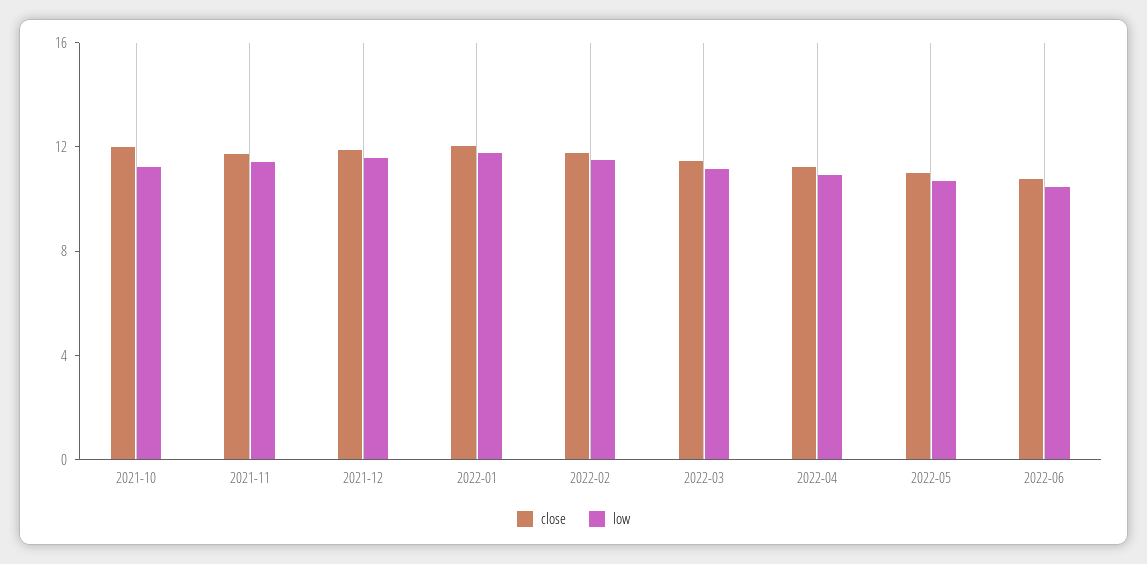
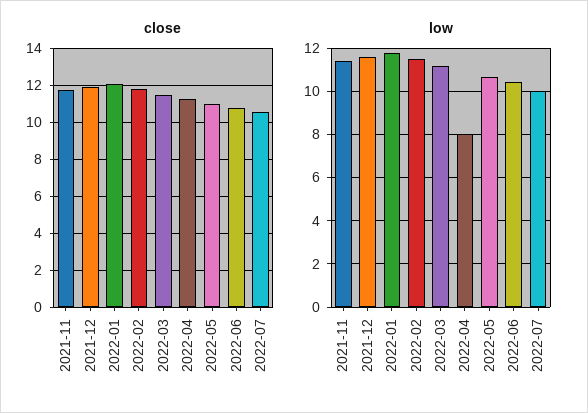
close, 2021-10: 12 -> none
low, 2021-10: 11 -> none
low, 2022-04: 11 -> 8
close, 2022-07: none -> 10.5
low, 2022-07: none -> 10

